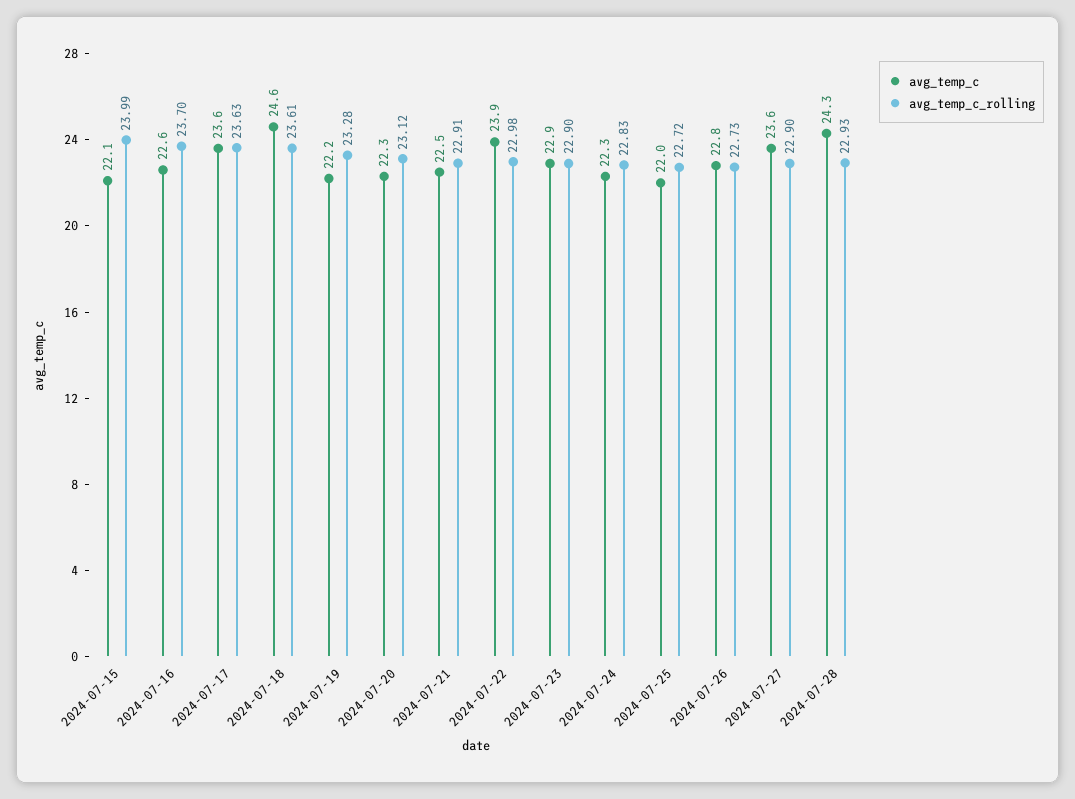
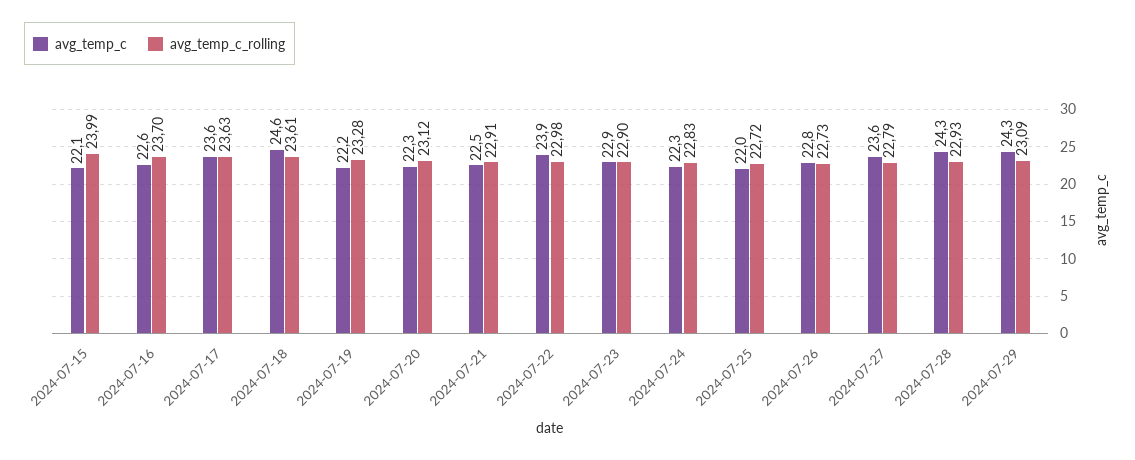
avg_temp_c_rolling, 2024-07-27: 22.9 -> 22.79
avg_temp_c, 2024-07-29: none -> 24.3
avg_temp_c_rolling, 2024-07-29: none -> 23.09

